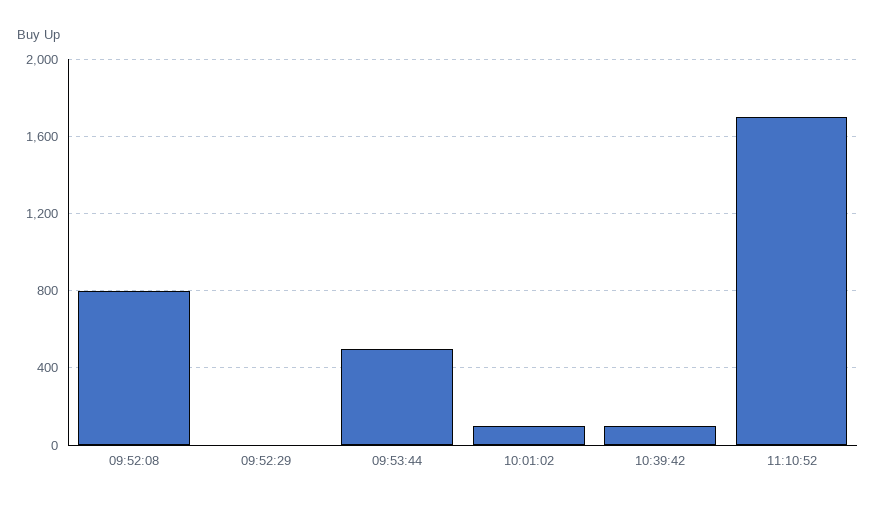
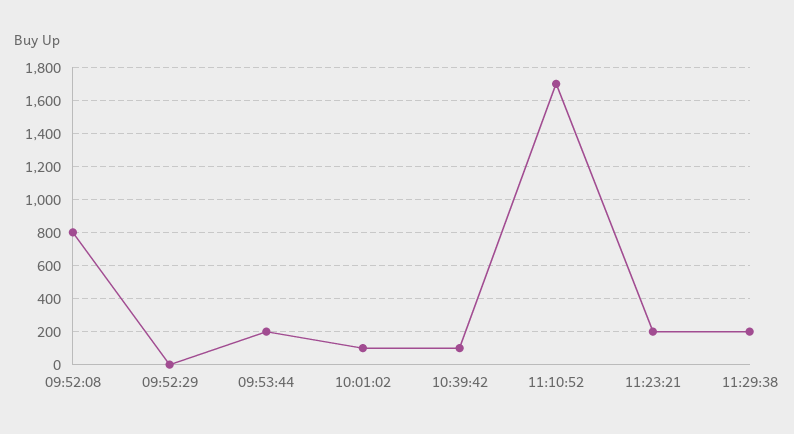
09:53:44: 500 -> 200
11:23:21: none -> 200
11:29:38: none -> 200

